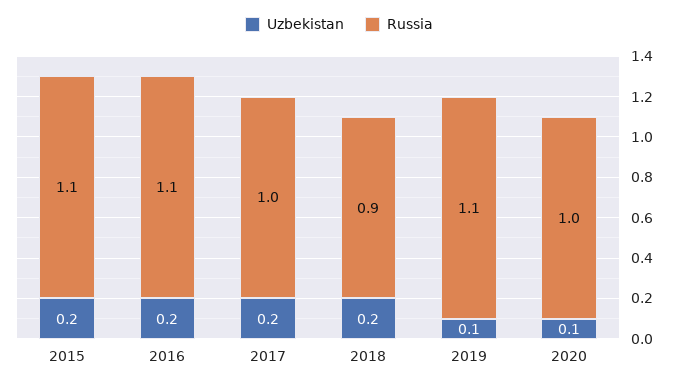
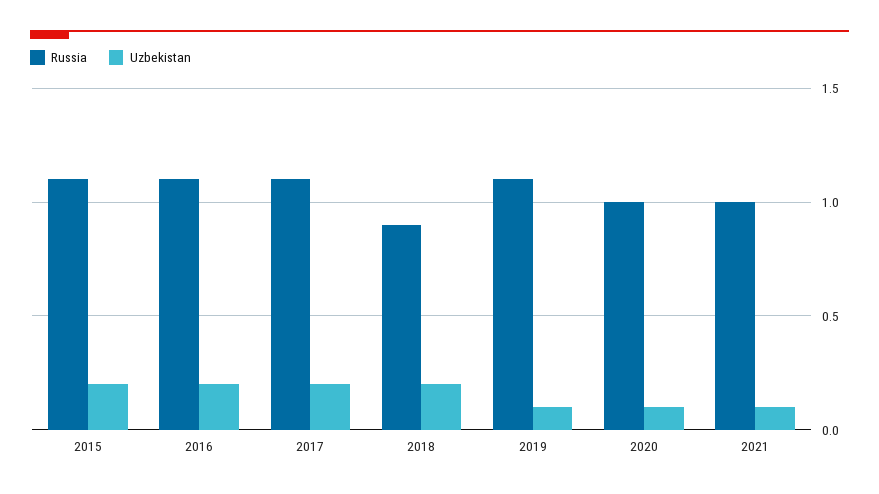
Russia, 2017: 1 -> 1.1
Russia, 2021: none -> 1
Uzbekistan, 2021: none -> 0.1

